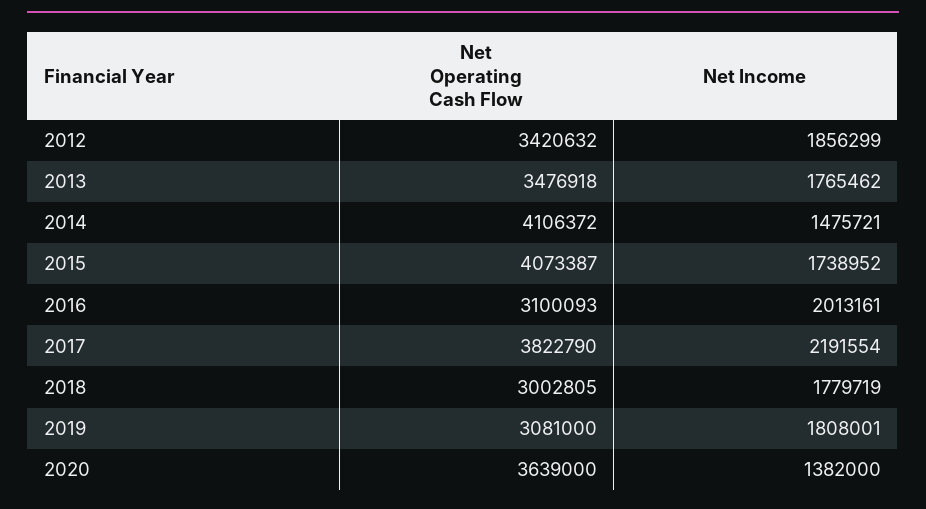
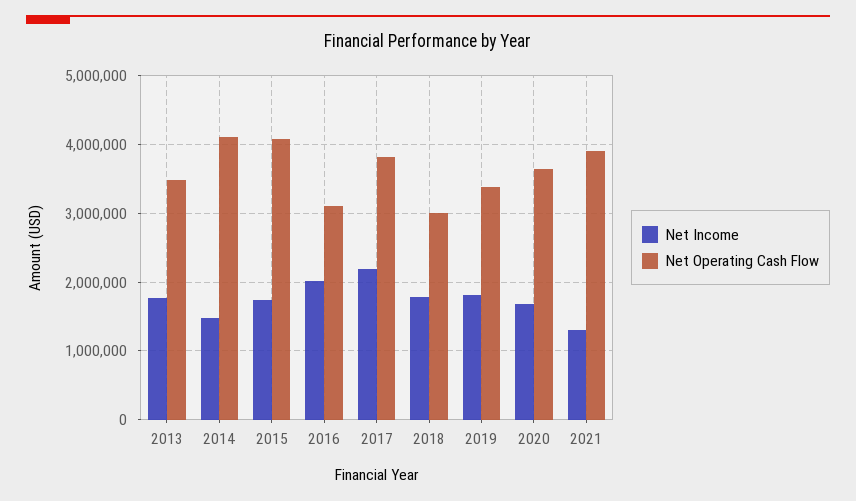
Net Operating Cash Flow, 2012: 3420632 -> none
Net Income, 2012: 1856299 -> none
Net Operating Cash Flow, 2019: 3081000 -> 3400000
Net Income, 2020: 1382000 -> 1700000
Net Income, 2021: none -> 1300000
Net Operating Cash Flow, 2021: none -> 3900000

